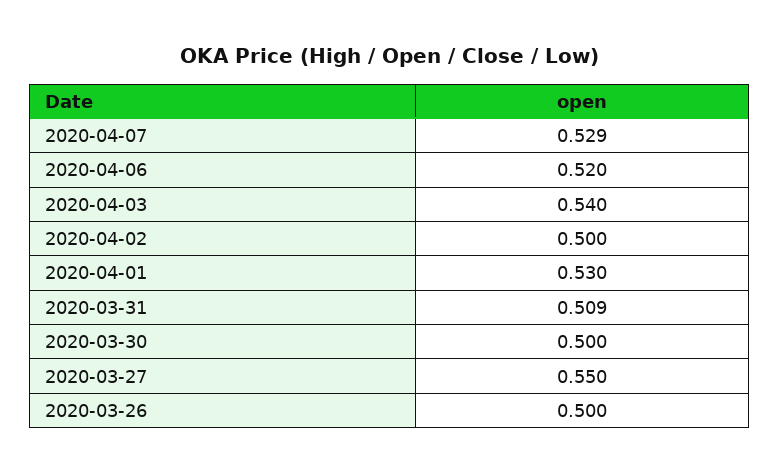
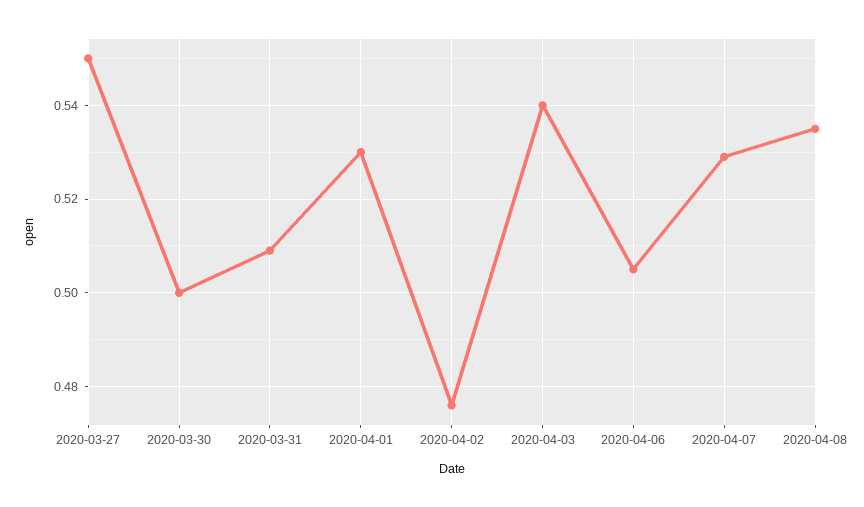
2020-04-06: 0.52 -> 0.505
2020-04-02: 0.5 -> 0.475
2020-03-26: 0.5 -> none
2020-04-08: none -> 0.535

